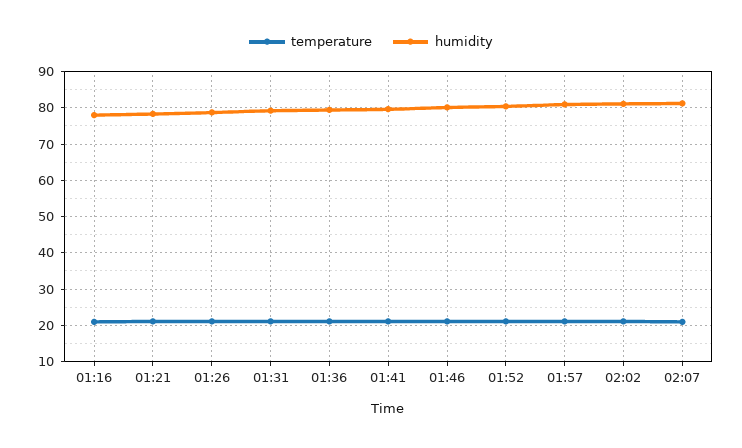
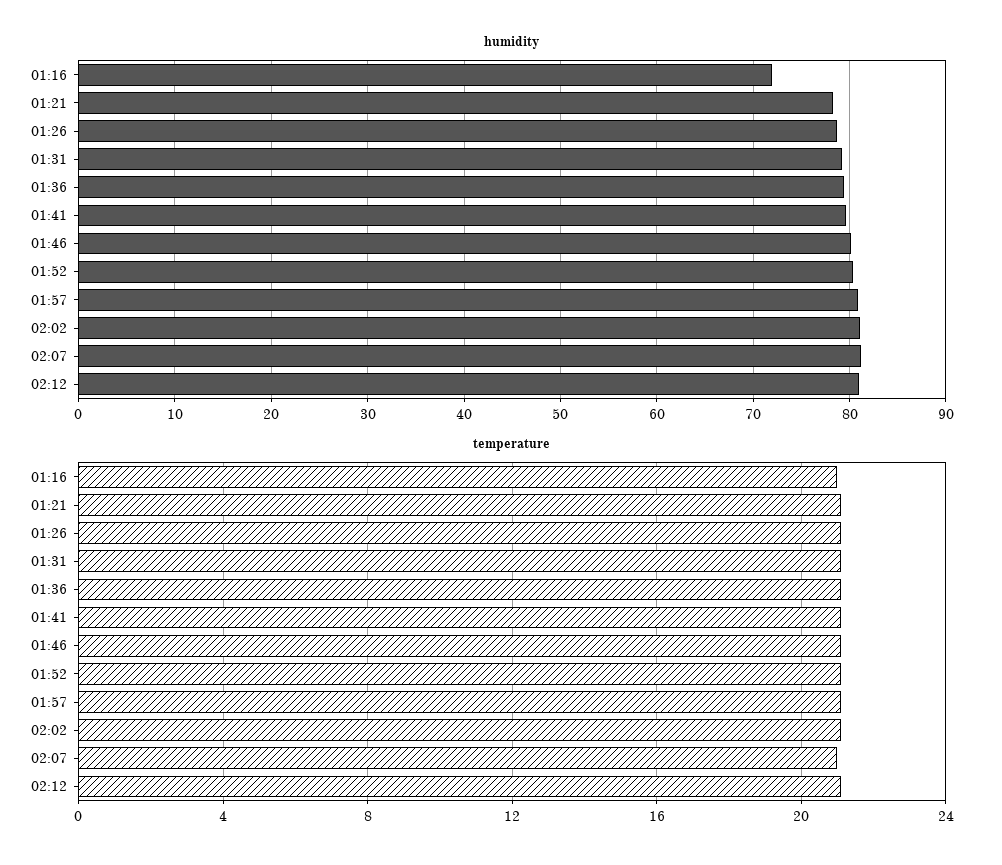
humidity, 01:16: 78 -> 72
humidity, 02:12: none -> 81
temperature, 02:12: none -> 21

